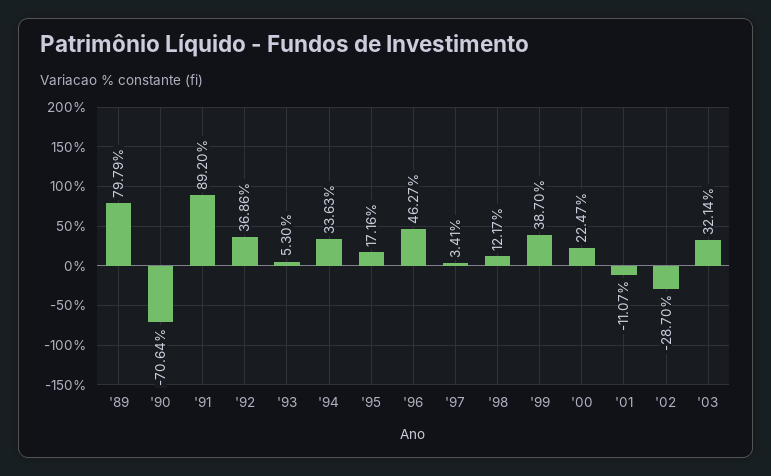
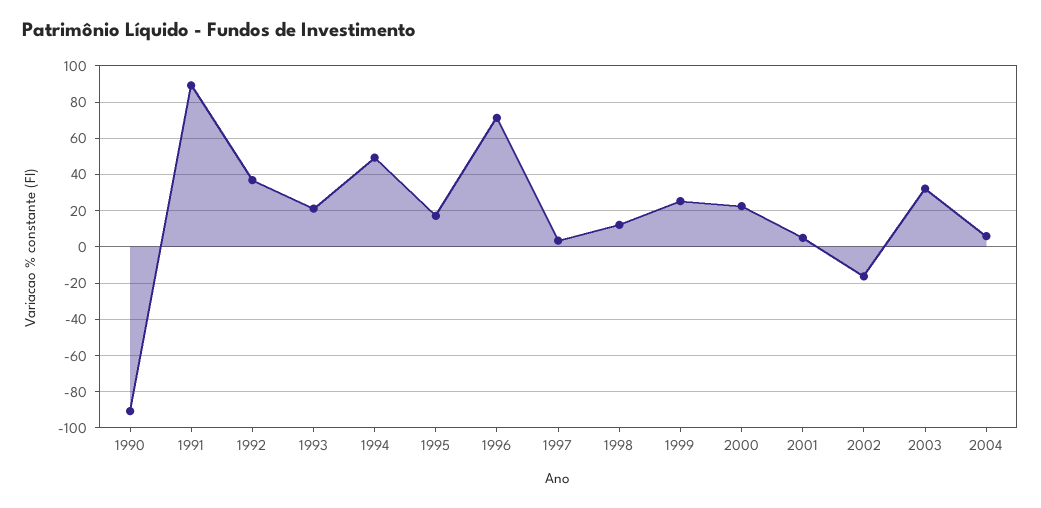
'89: 79.79 -> none
'90: -70.64 -> -90
'93: 5.3 -> 20
'94: 33.63 -> 50
'96: 46.27 -> 70
'99: 38.7 -> 25
'01: -11.07 -> 5
'02: -28.7 -> -15
2004: none -> 5

